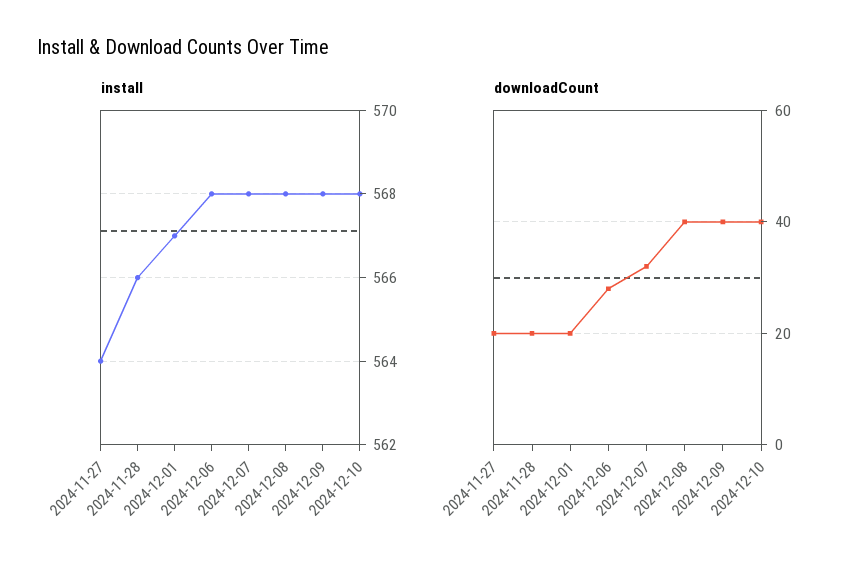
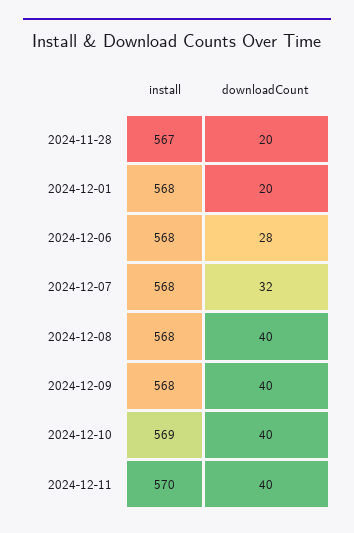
install, 2024-11-27: 564 -> none
install, 2024-11-28: 566 -> 567
install, 2024-12-01: 567 -> 568
install, 2024-12-10: 568 -> 569
downloadCount, 2024-11-27: 20 -> none
install, 2024-12-11: none -> 570
downloadCount, 2024-12-11: none -> 40

